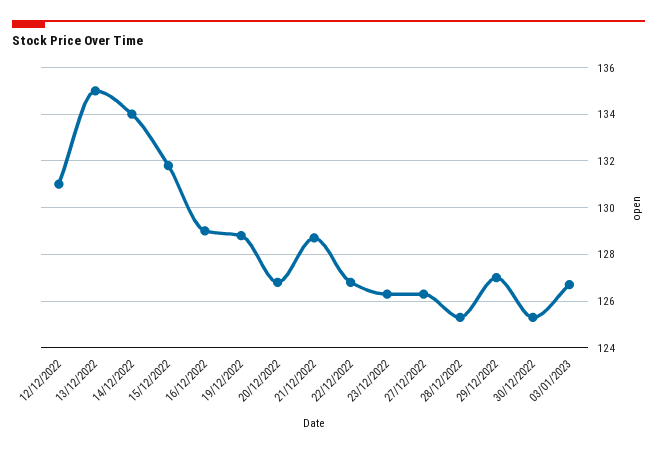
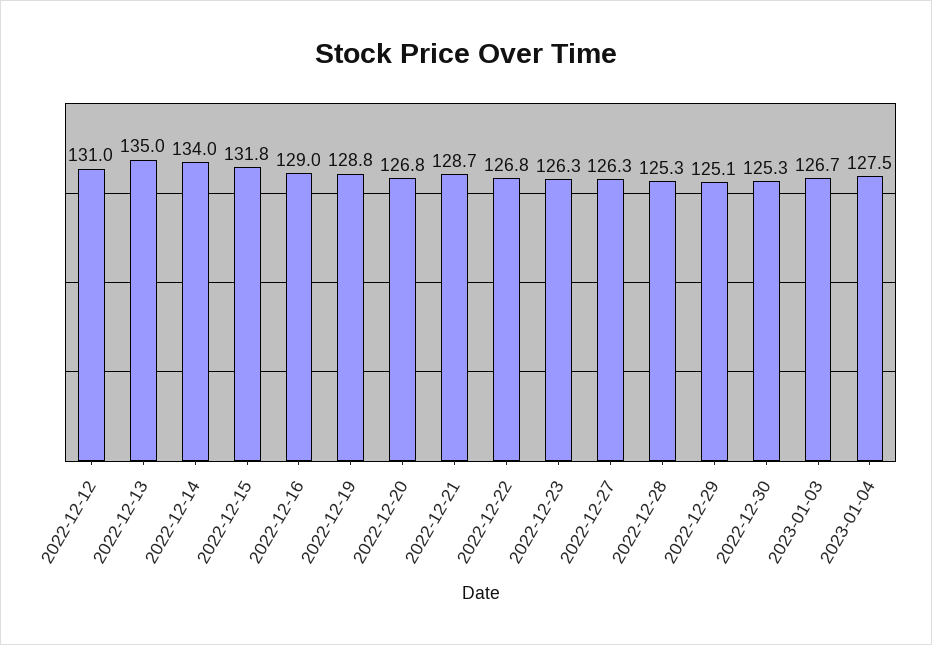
29/12/2022: 127 -> 125.1
2023-01-04: none -> 127.5

